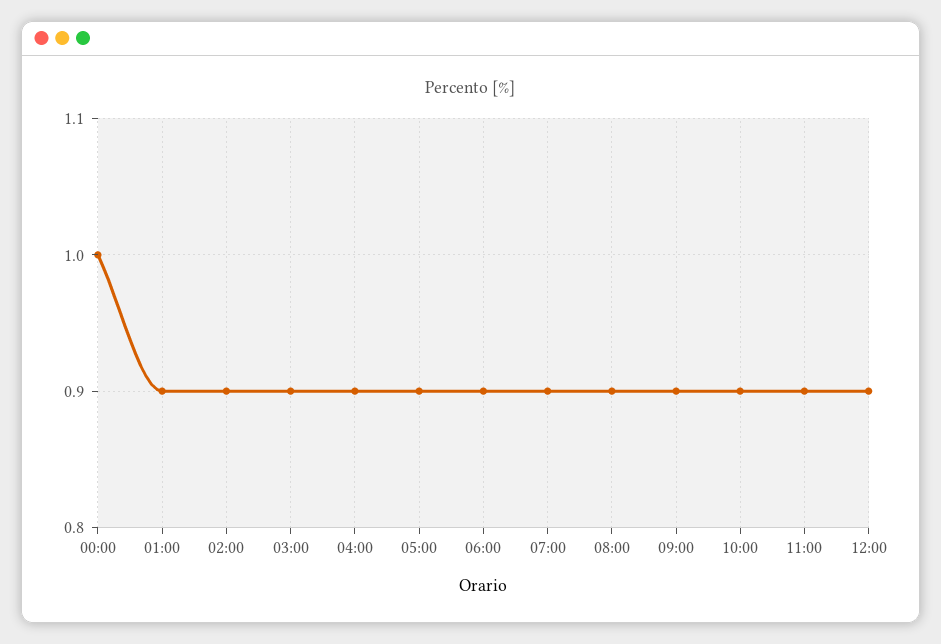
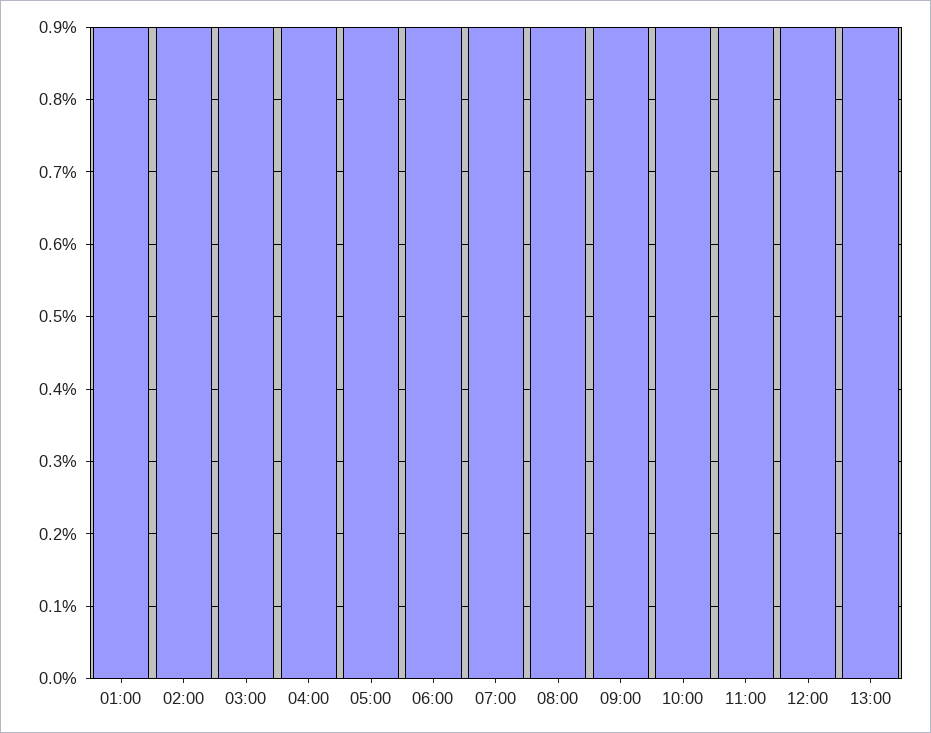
00:00: 1 -> none
13:00: none -> 0.9

